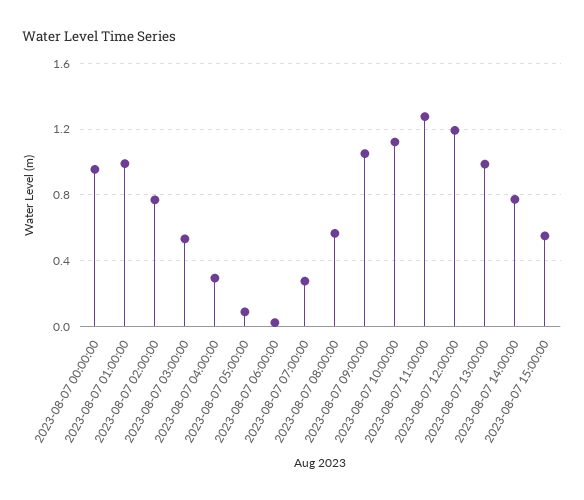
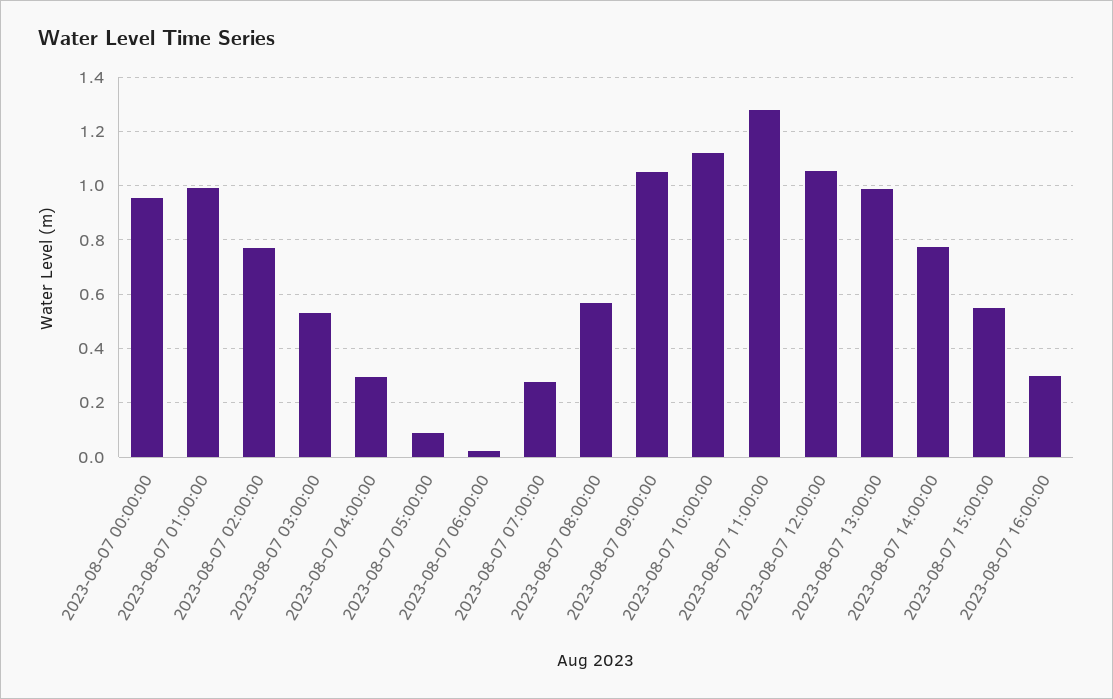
2023-08-07 12:00:00: 1.2 -> 1.05
2023-08-07 16:00:00: none -> 0.3

